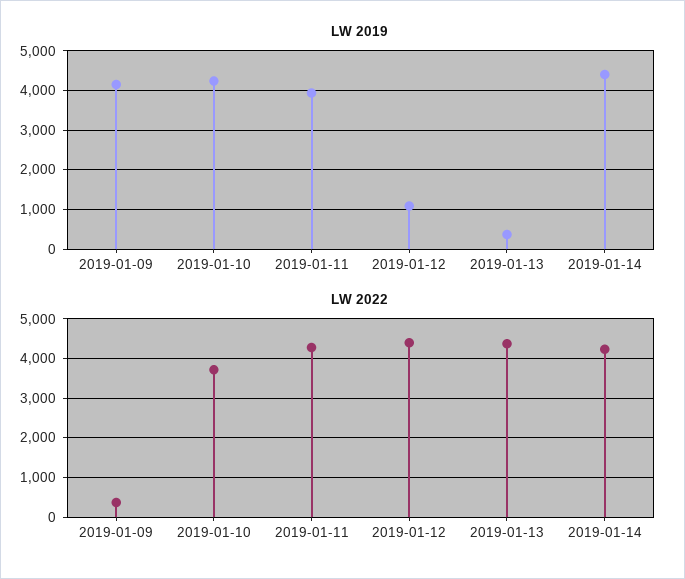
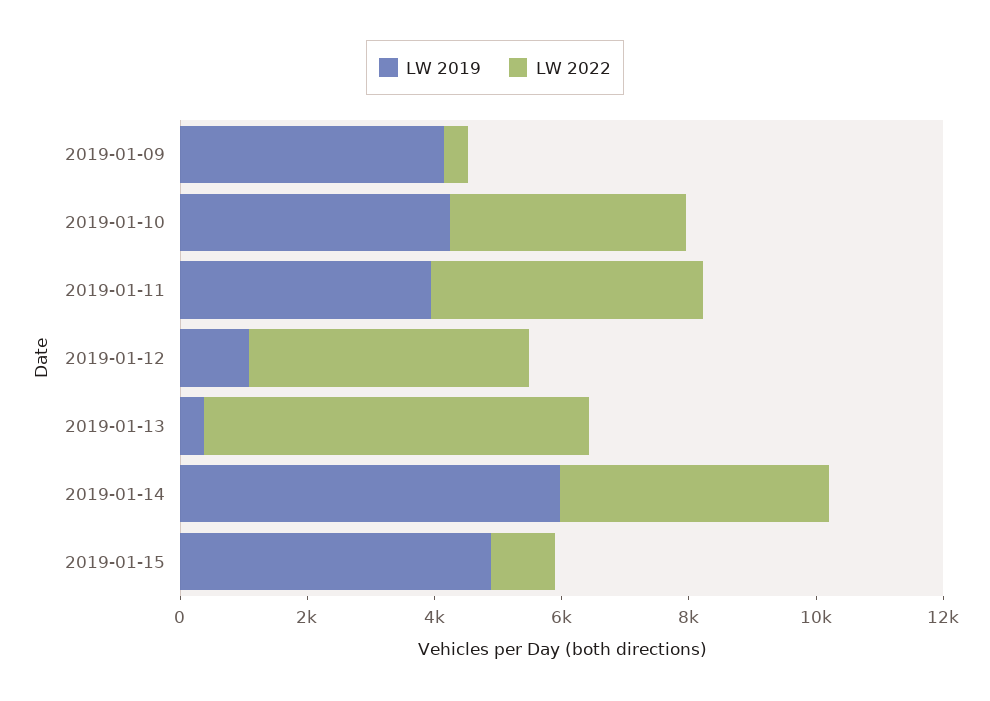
LW 2019, 2019-01-14: 4400 -> 6000
LW 2022, 2019-01-13: 4400 -> 6000
LW 2019, 2019-01-15: none -> 5000
LW 2022, 2019-01-15: none -> 1000

